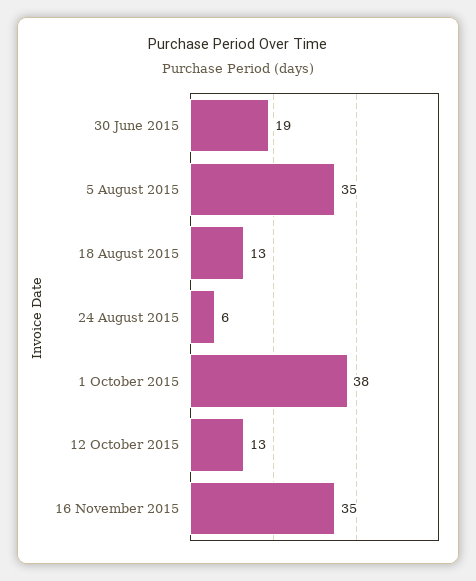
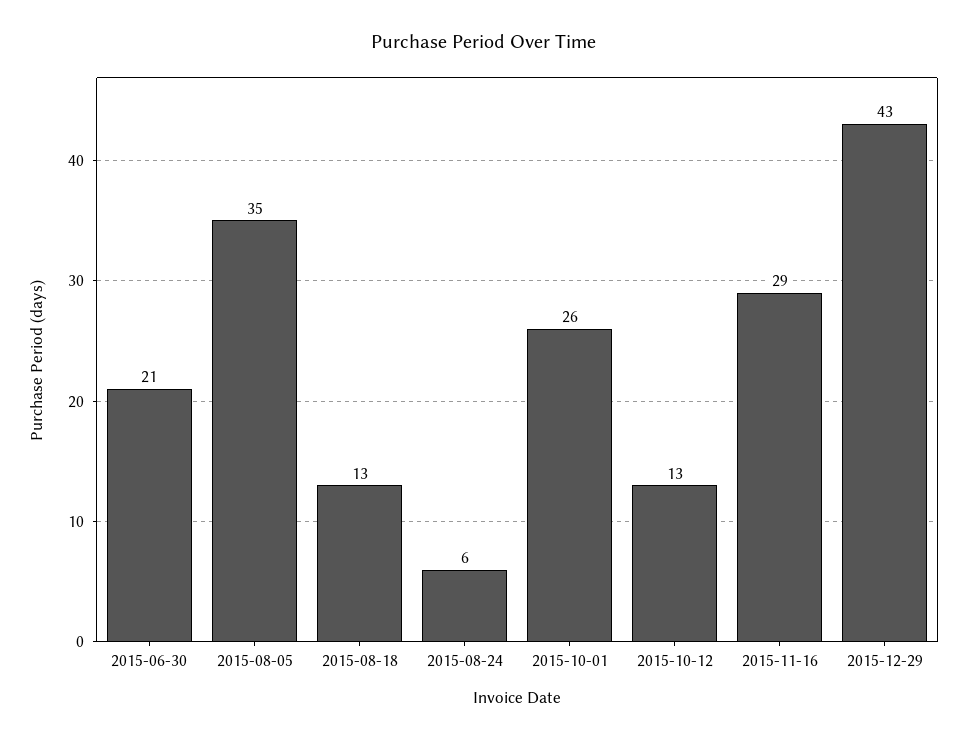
30 June 2015: 19 -> 21
1 October 2015: 38 -> 26
16 November 2015: 35 -> 29
2015-12-29: none -> 43

